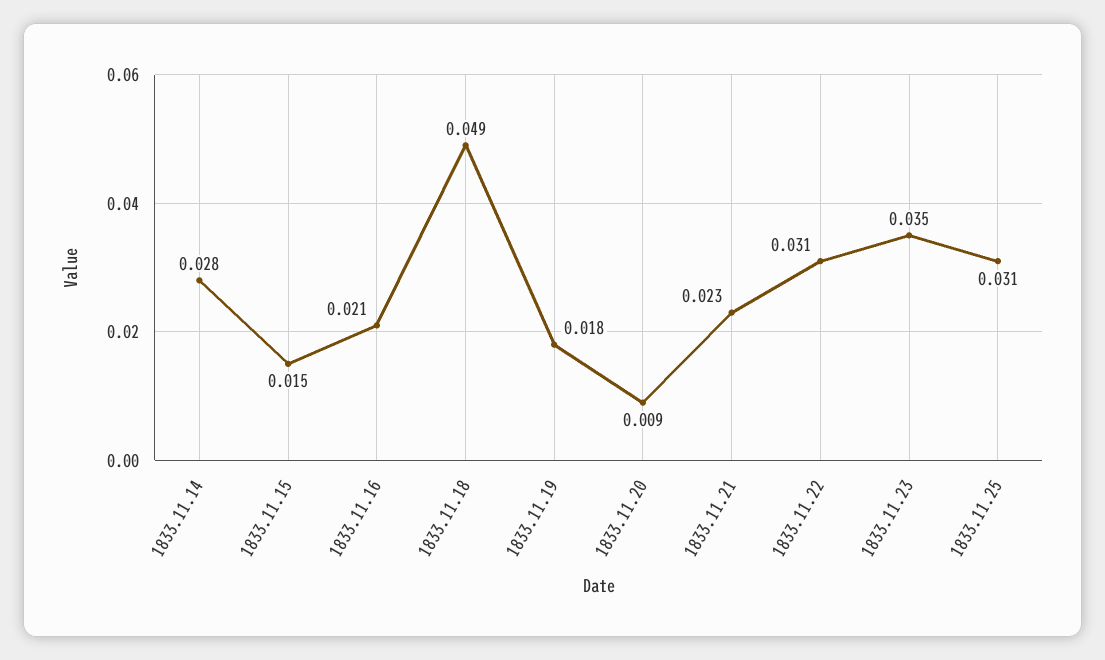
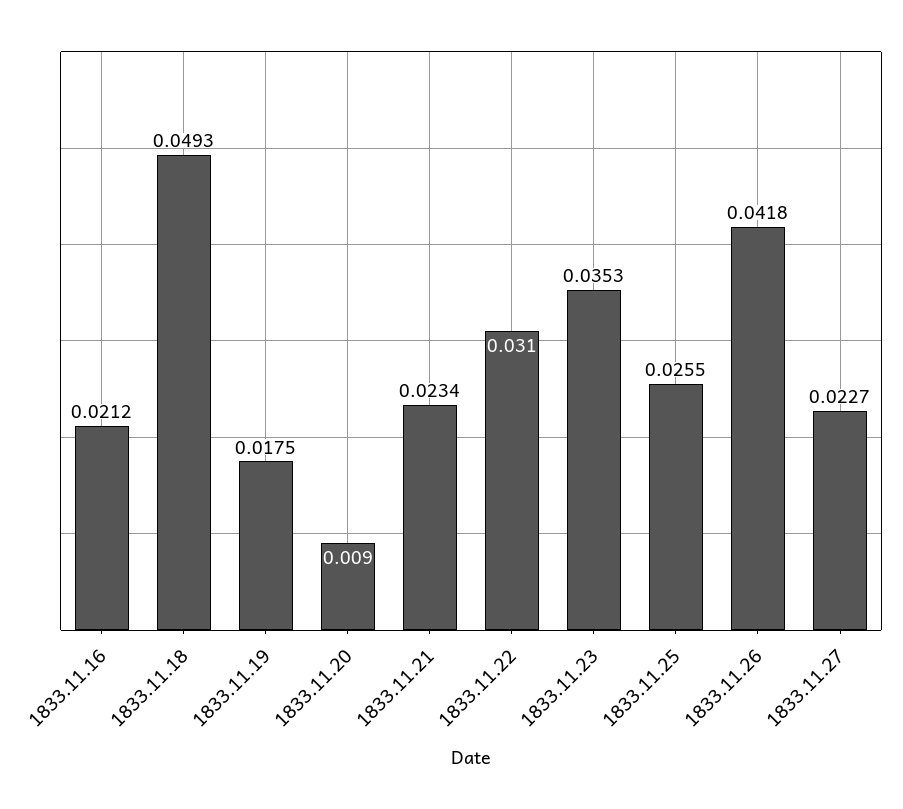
1833.11.14: 0.028 -> none
1833.11.15: 0.015 -> none
1833.11.25: 0.031 -> 0.0255
1833.11.26: none -> 0.0418
1833.11.27: none -> 0.0227

